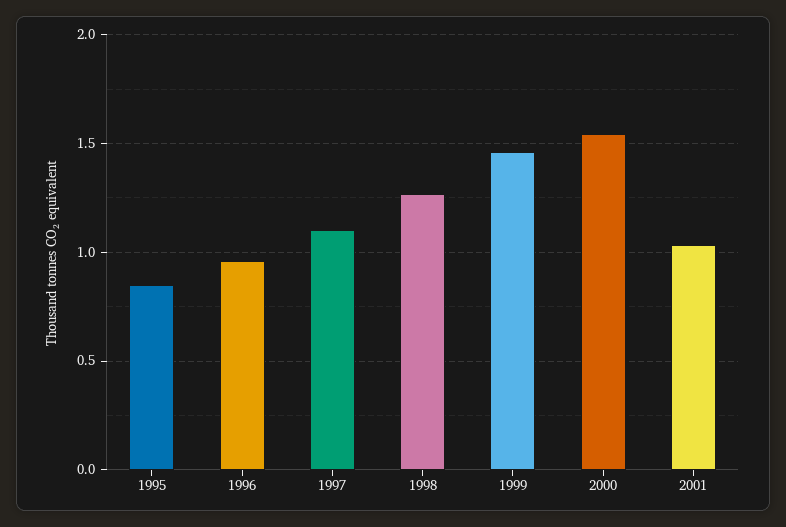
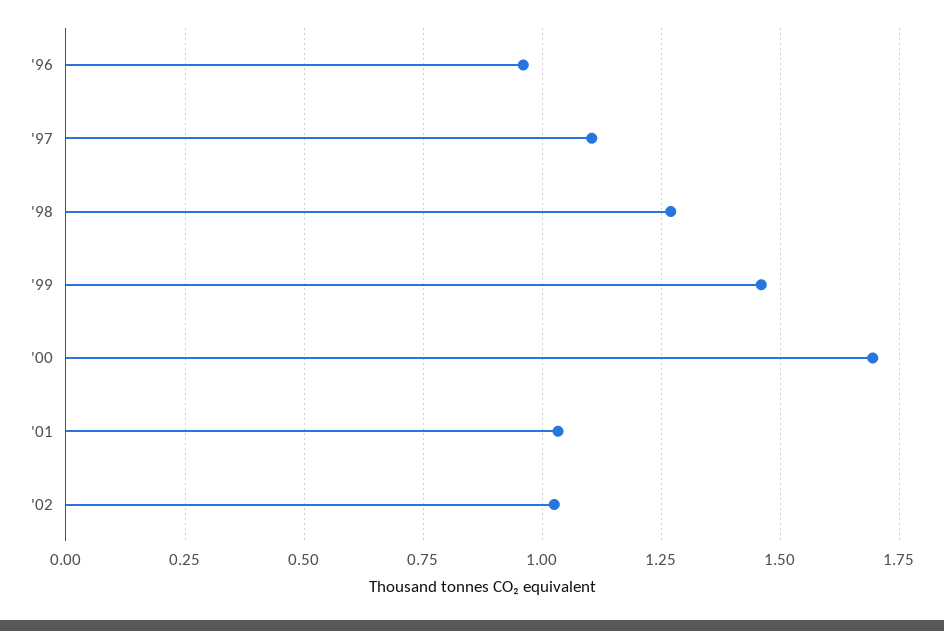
1995: 0.85 -> none
2000: 1.55 -> 1.7
'02: none -> 1.025

